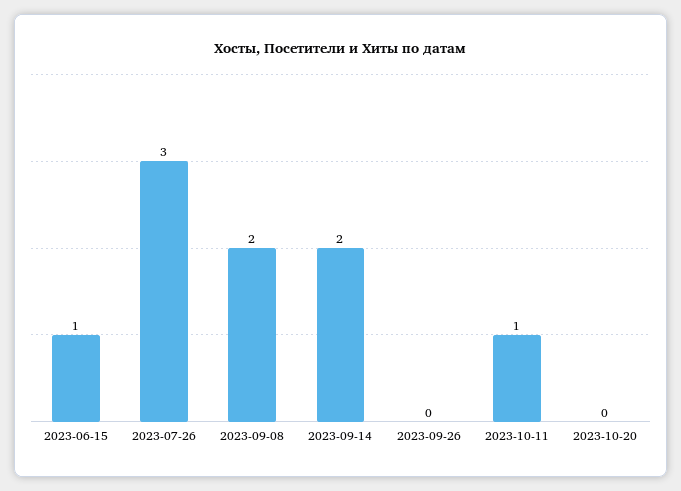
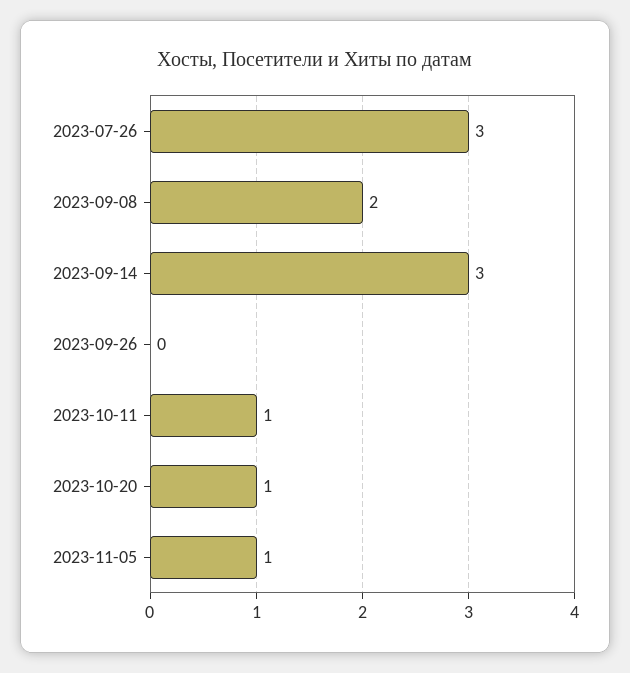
2023-06-15: 1 -> none
2023-09-14: 2 -> 3
2023-10-20: 0 -> 1
2023-11-05: none -> 1

